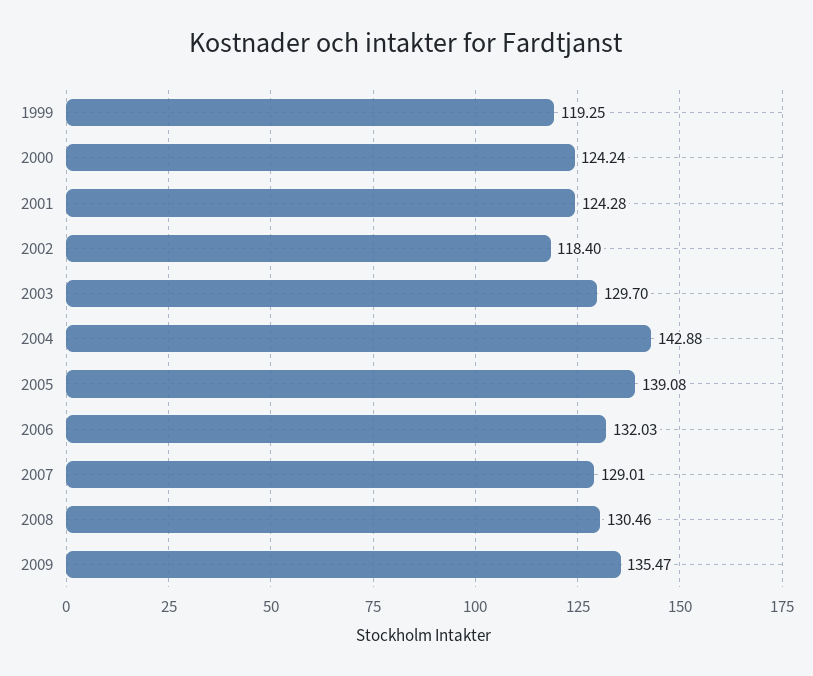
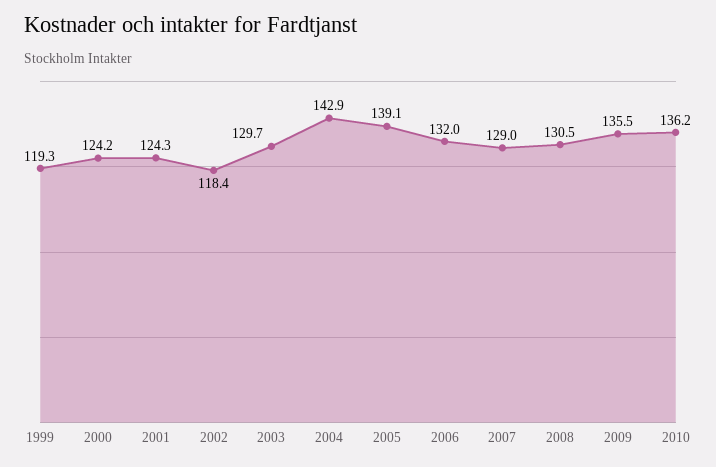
2010: none -> 136.2

